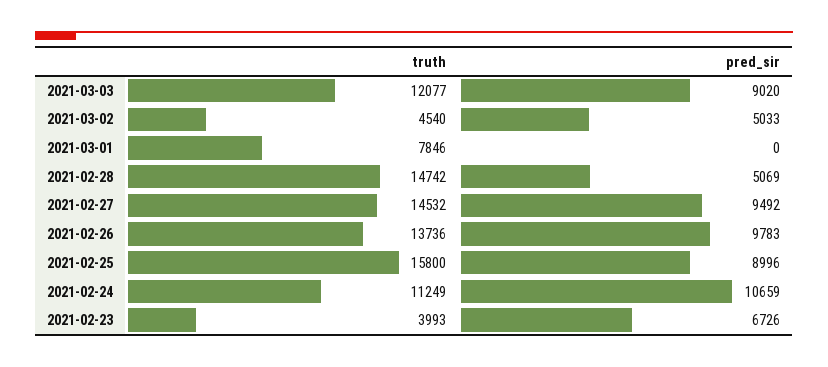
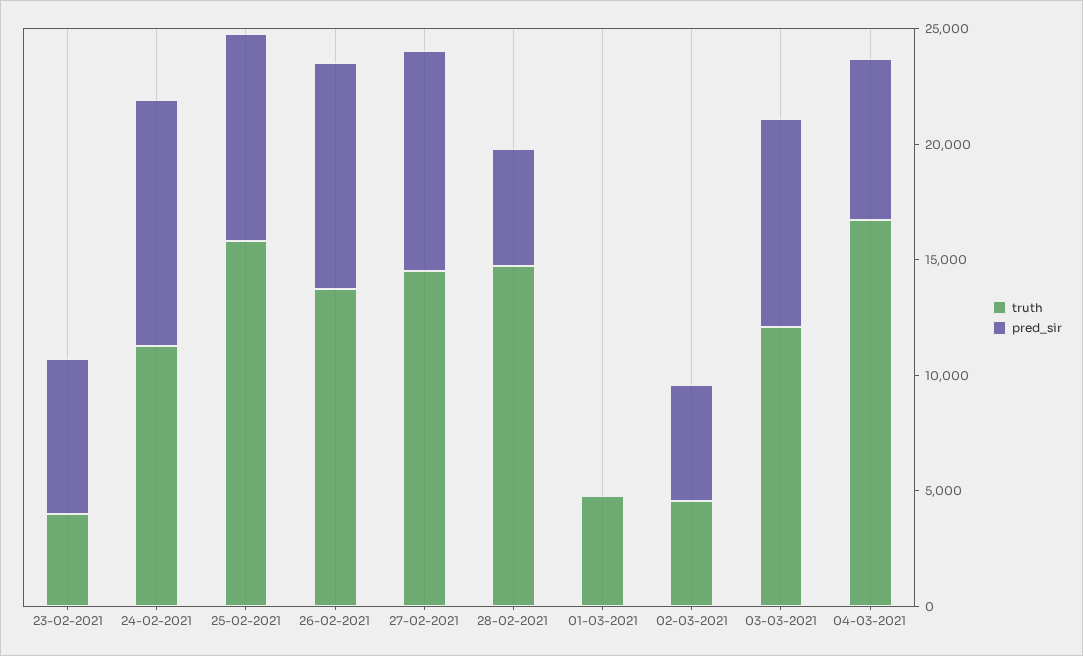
truth, 2021-03-01: 7846 -> 5000
truth, 04-03-2021: none -> 17000
pred_sir, 04-03-2021: none -> 7000

